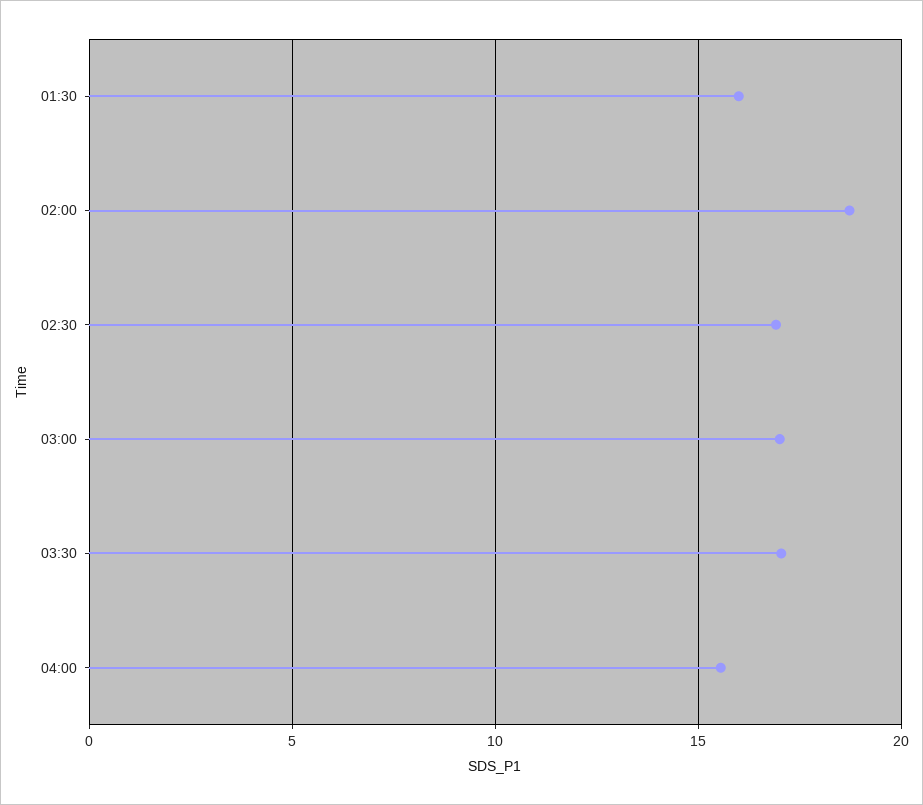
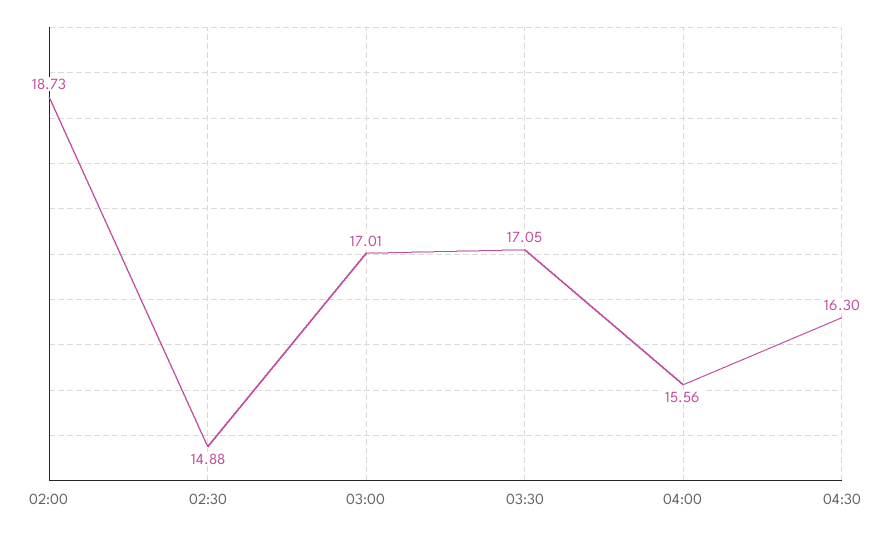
01:30: 16 -> none
02:30: 17 -> 14.88
04:30: none -> 16.3

